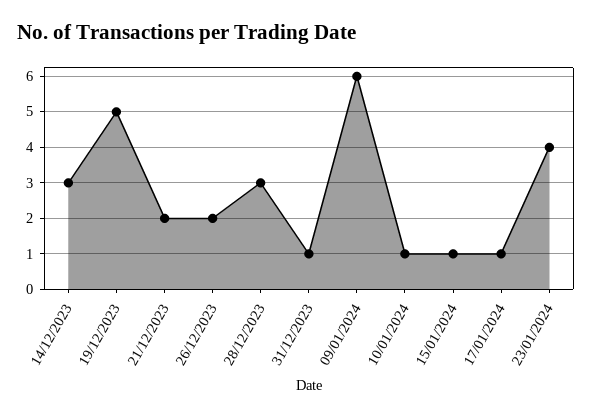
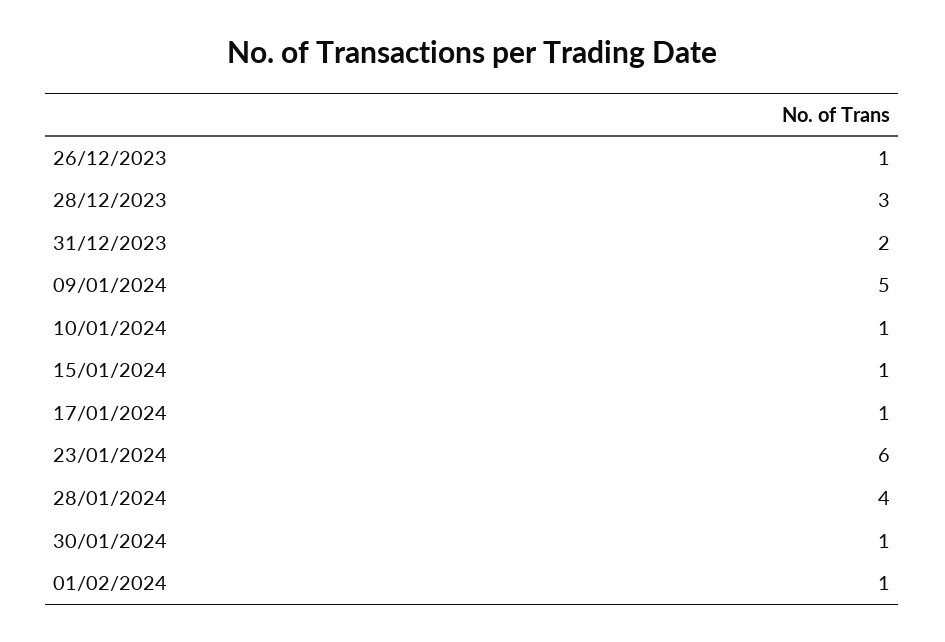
14/12/2023: 3 -> none
19/12/2023: 5 -> none
21/12/2023: 2 -> none
26/12/2023: 2 -> 1
31/12/2023: 1 -> 2
09/01/2024: 6 -> 5
23/01/2024: 4 -> 6
28/01/2024: none -> 4
30/01/2024: none -> 1
01/02/2024: none -> 1

